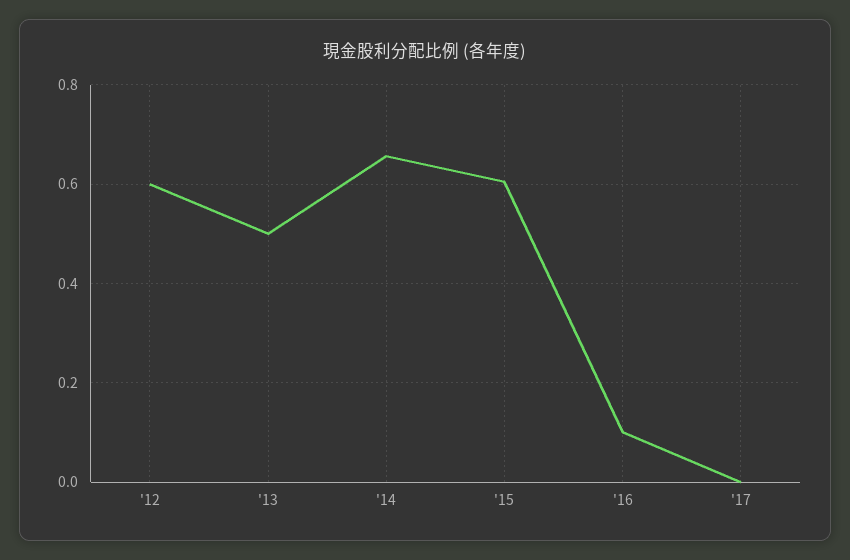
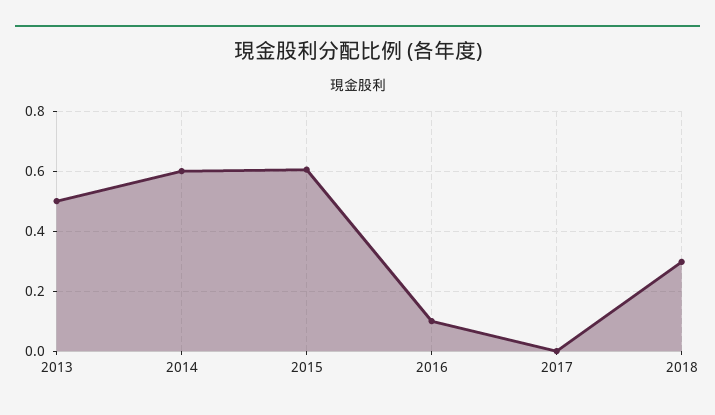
'12: 0.6 -> none
'14: 0.66 -> 0.6
2018: none -> 0.3

